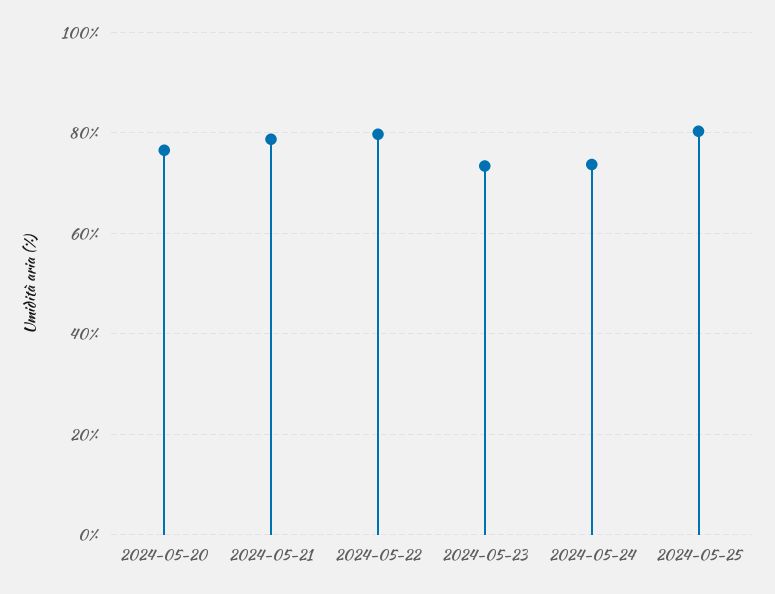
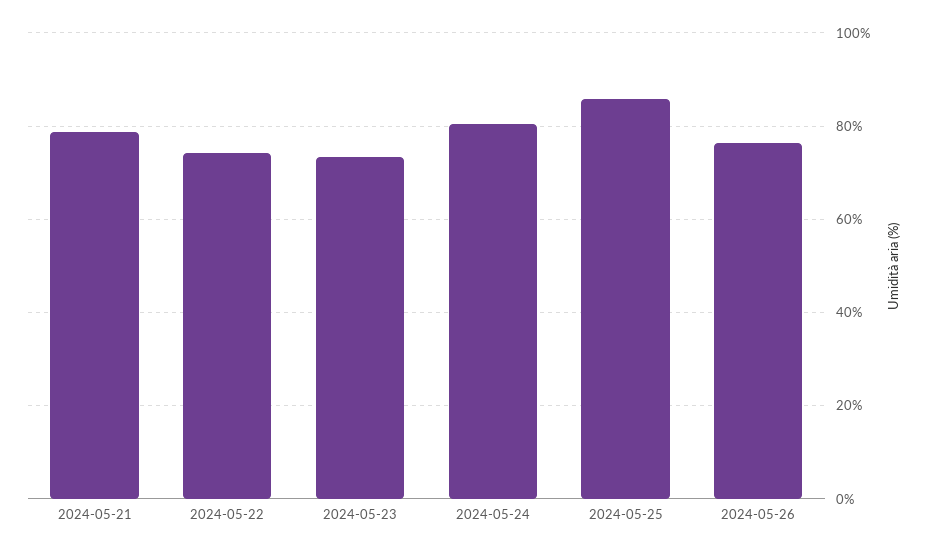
2024-05-20: 76 -> none
2024-05-22: 80 -> 74
2024-05-24: 74 -> 80
2024-05-25: 80 -> 86
2024-05-26: none -> 76

